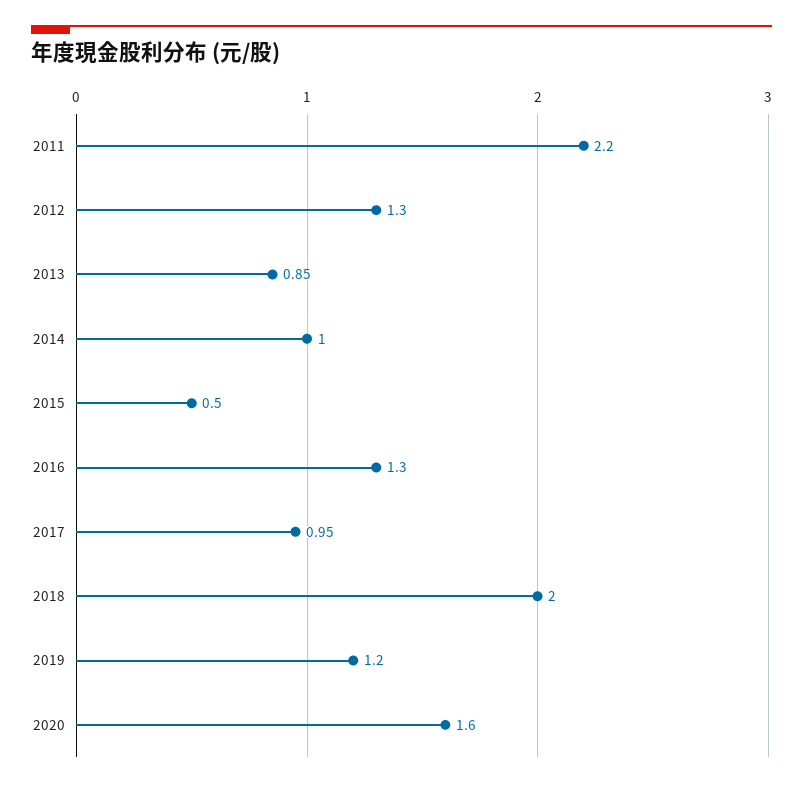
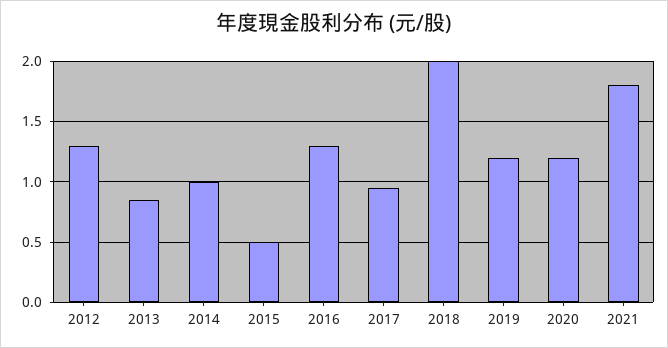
2011: 2.2 -> none
2020: 1.6 -> 1.2
2021: none -> 1.8

